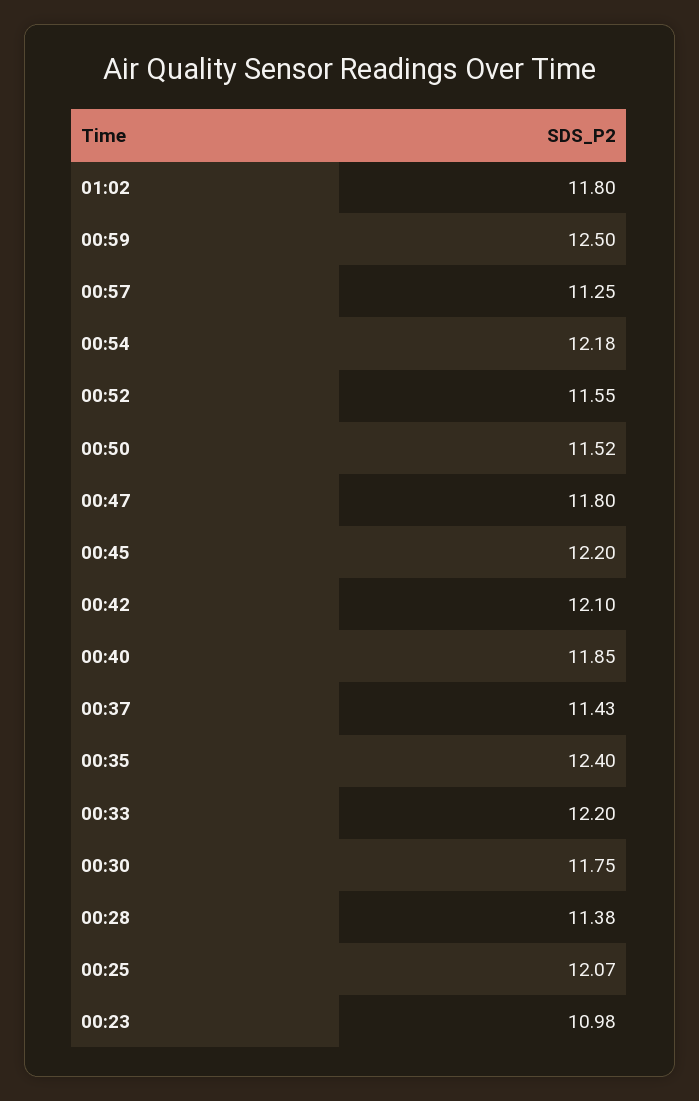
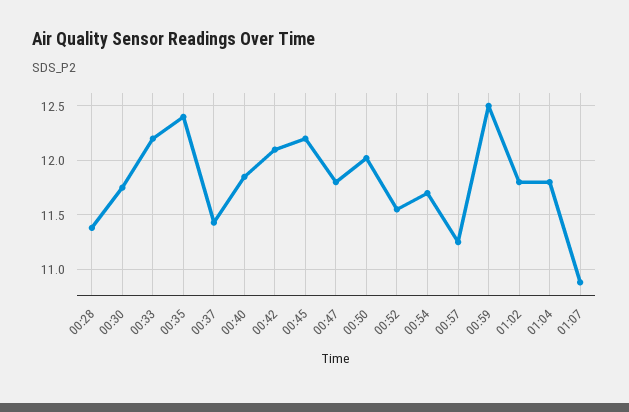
00:54: 12.18 -> 11.7
00:50: 11.52 -> 12
00:25: 12.07 -> none
00:23: 10.98 -> none
01:04: none -> 11.8
01:07: none -> 10.9

